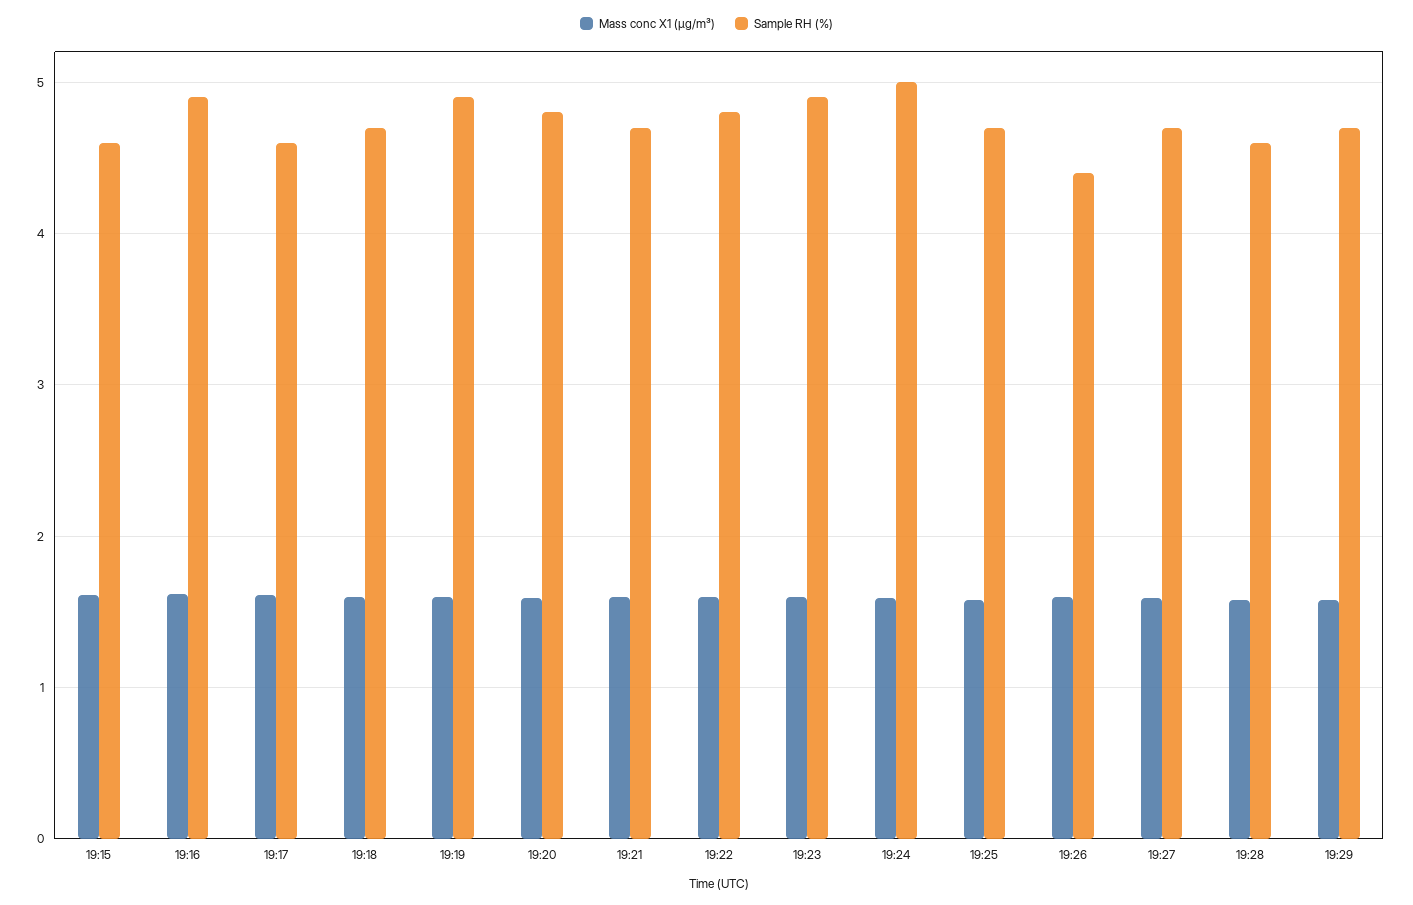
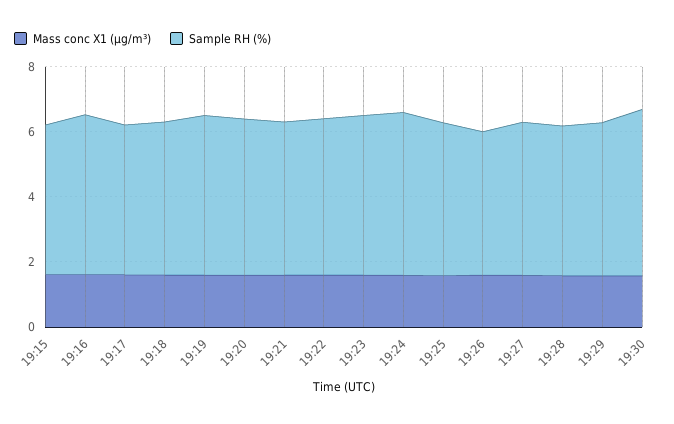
Mass conc X1 (μg/m³), 19:30: none -> 1.5
Sample RH (%), 19:30: none -> 5

